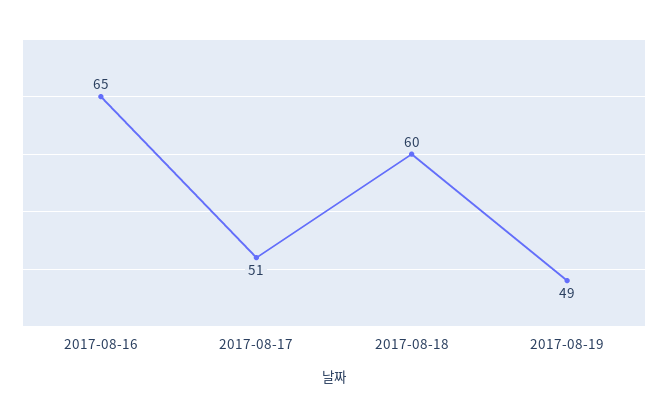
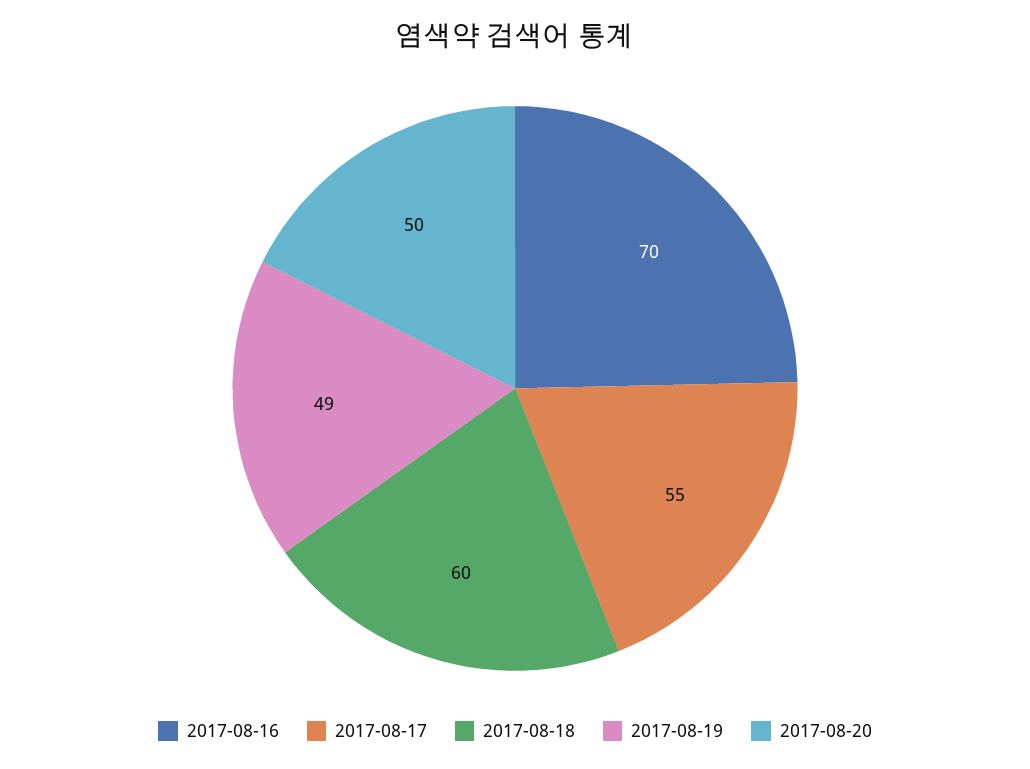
2017-08-16: 65 -> 70
2017-08-17: 51 -> 55
2017-08-20: none -> 50

